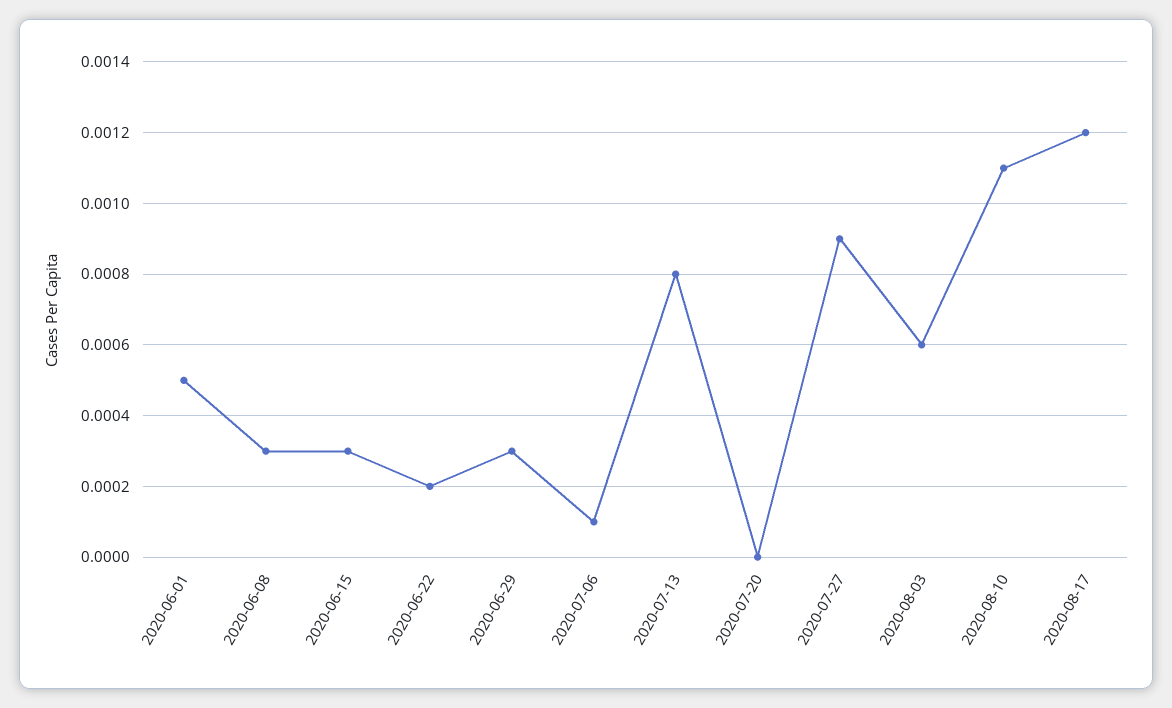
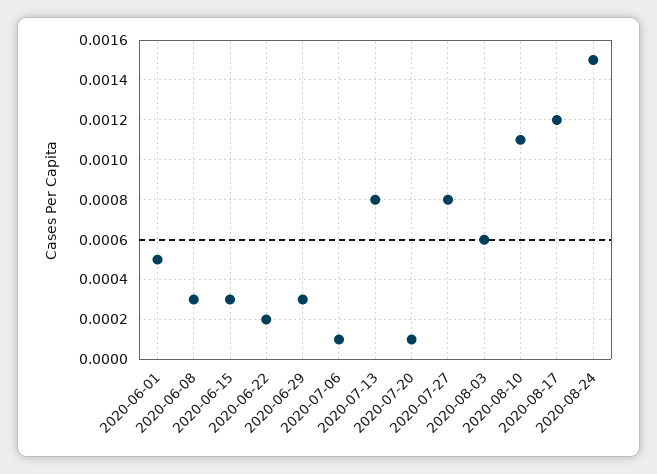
2020-07-20: 0 -> 0.0001
2020-07-27: 0.0009 -> 0.0008
2020-08-24: none -> 0.0015

